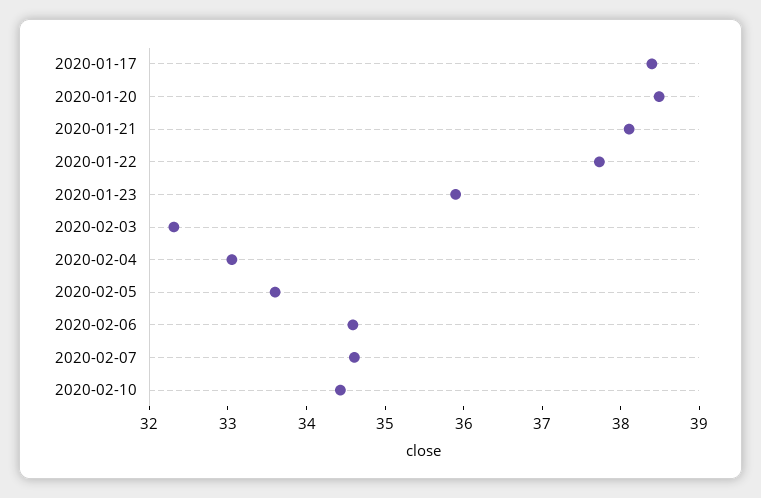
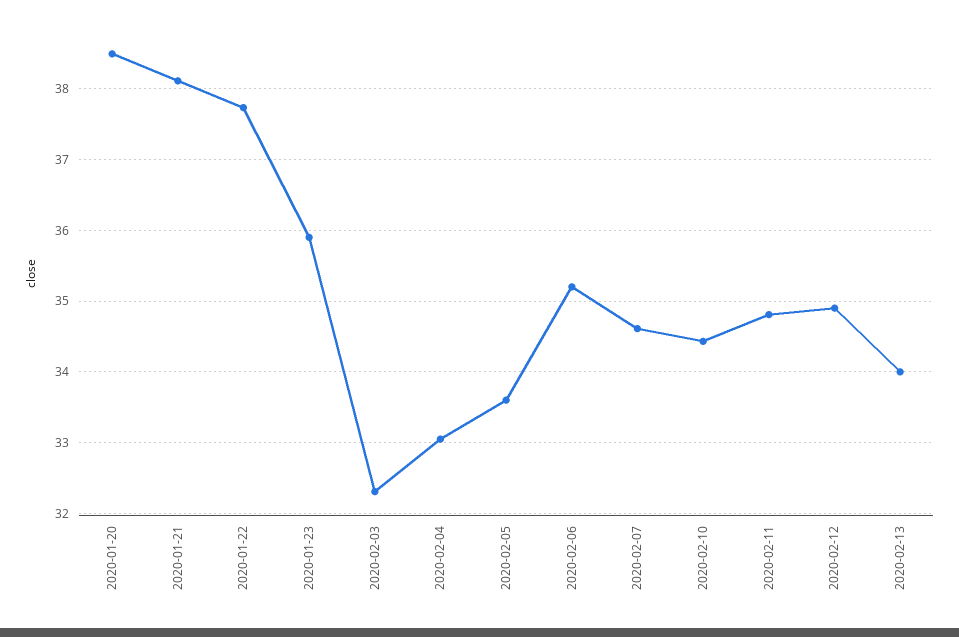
2020-01-17: 38.4 -> none
2020-02-06: 34.6 -> 35.2
2020-02-11: none -> 34.8
2020-02-12: none -> 34.9
2020-02-13: none -> 34

